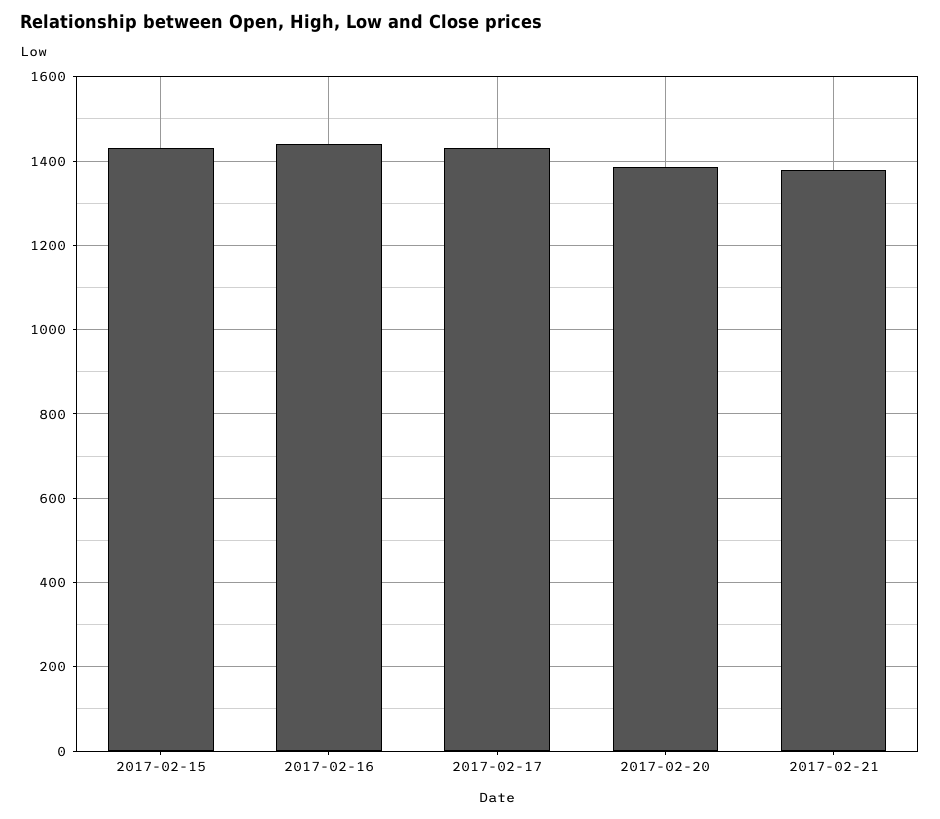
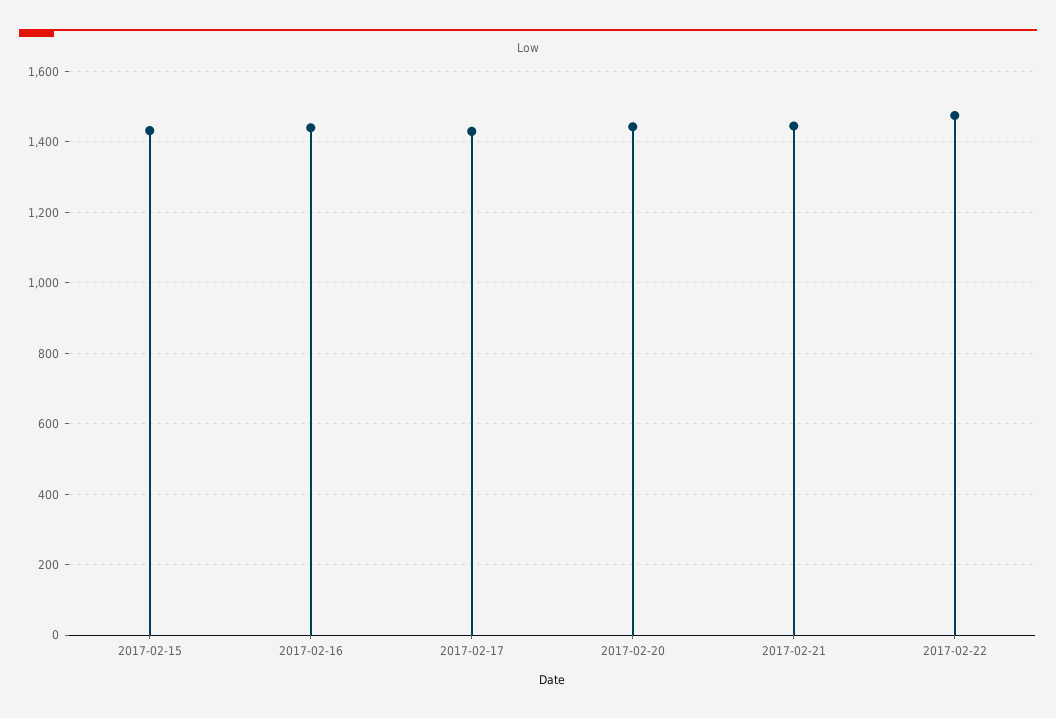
2017-02-20: 1380 -> 1440
2017-02-21: 1380 -> 1440
2017-02-22: none -> 1480

